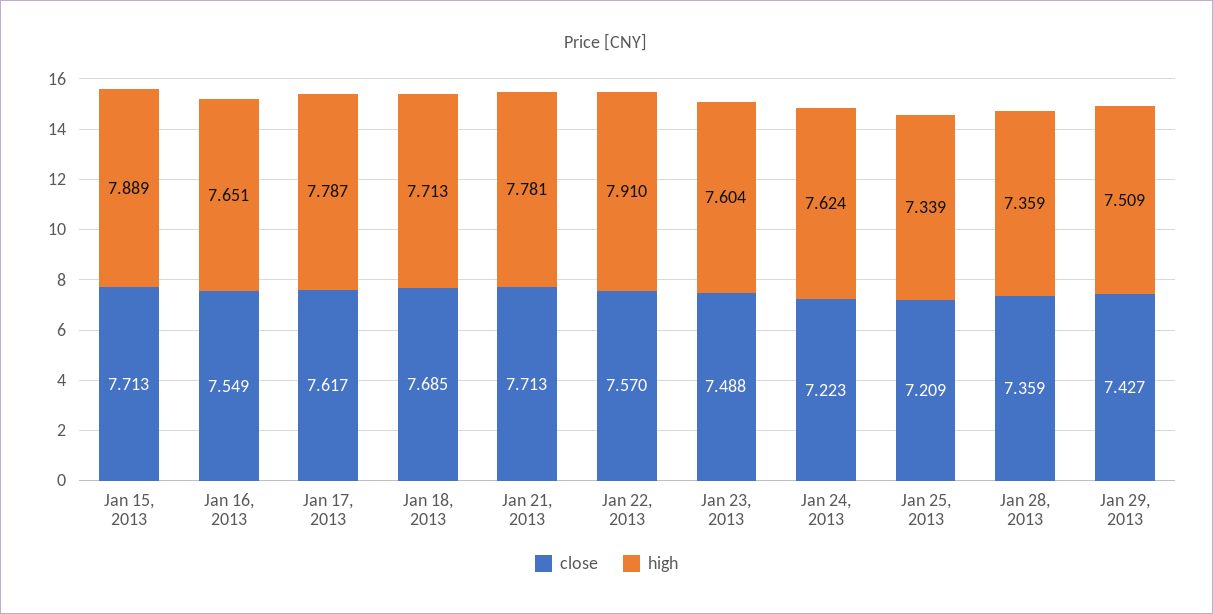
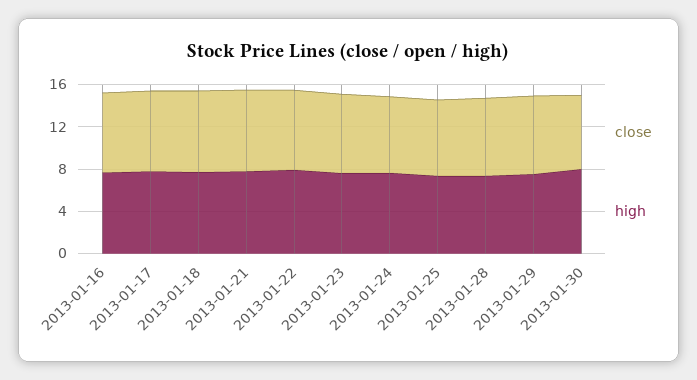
close, Jan 15, 2013: 7.713 -> none
high, Jan 15, 2013: 7.889 -> none
close, 2013-01-30: none -> 7
high, 2013-01-30: none -> 8

